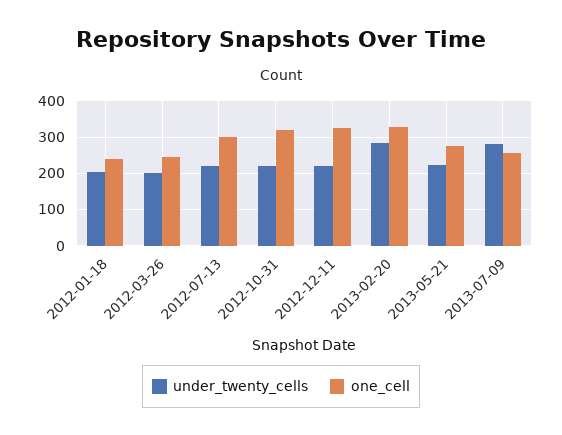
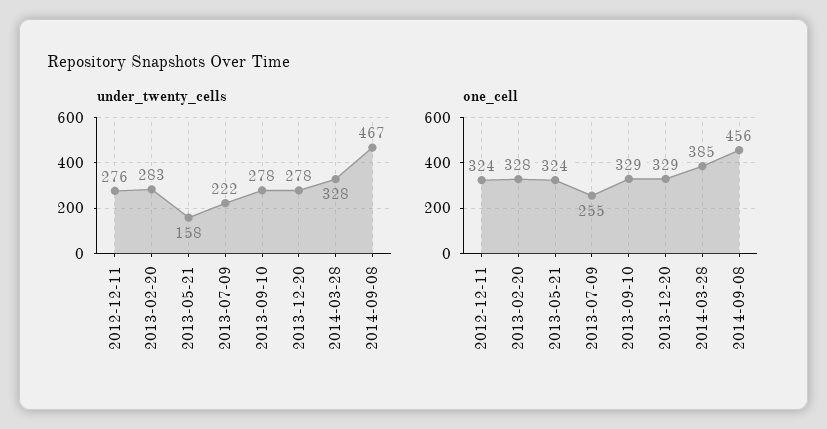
under_twenty_cells, 2012-01-18: 200 -> none
one_cell, 2012-01-18: 240 -> none
under_twenty_cells, 2012-03-26: 200 -> none
one_cell, 2012-03-26: 240 -> none
under_twenty_cells, 2012-07-13: 220 -> none
one_cell, 2012-07-13: 300 -> none
under_twenty_cells, 2012-10-31: 220 -> none
one_cell, 2012-10-31: 320 -> none
under_twenty_cells, 2012-12-11: 220 -> 276
under_twenty_cells, 2013-05-21: 220 -> 158
one_cell, 2013-05-21: 280 -> 324
under_twenty_cells, 2013-07-09: 280 -> 222
under_twenty_cells, 2013-09-10: none -> 278
under_twenty_cells, 2013-12-20: none -> 278
under_twenty_cells, 2014-03-28: none -> 328
under_twenty_cells, 2014-09-08: none -> 467
one_cell, 2013-09-10: none -> 329
one_cell, 2013-12-20: none -> 329
one_cell, 2014-03-28: none -> 385
one_cell, 2014-09-08: none -> 456

